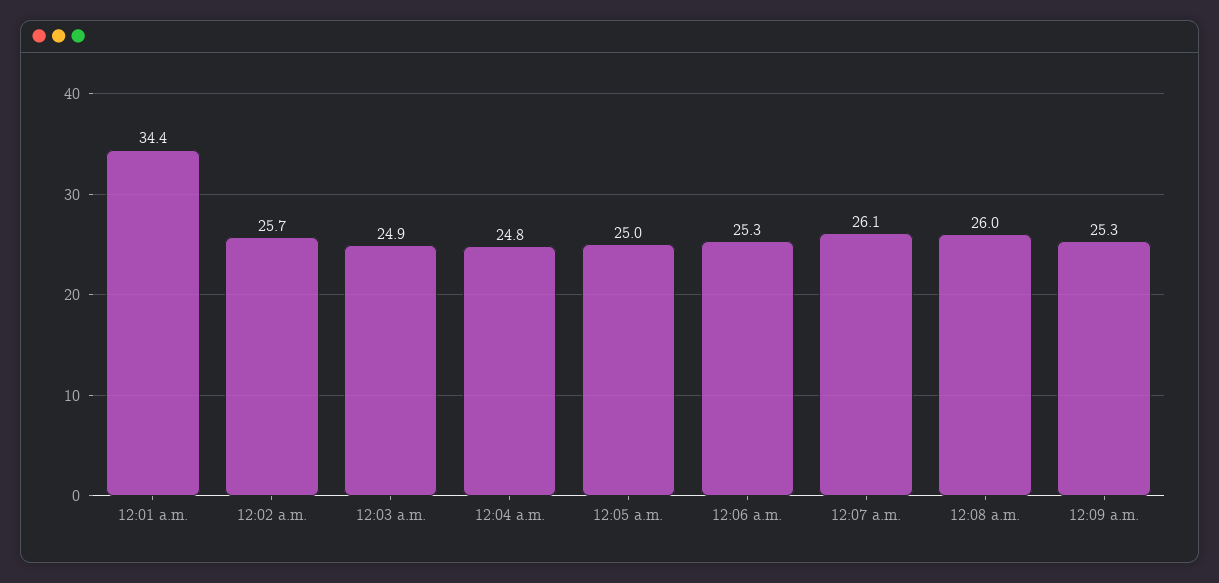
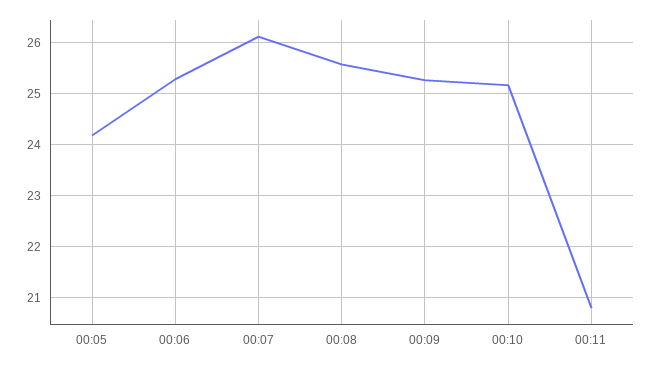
12:01 a.m.: 34.4 -> none
12:02 a.m.: 25.7 -> none
12:03 a.m.: 24.9 -> none
12:04 a.m.: 24.8 -> none
12:05 a.m.: 25 -> 24.2
12:08 a.m.: 26 -> 25.6
00:10: none -> 25.2
00:11: none -> 20.8

